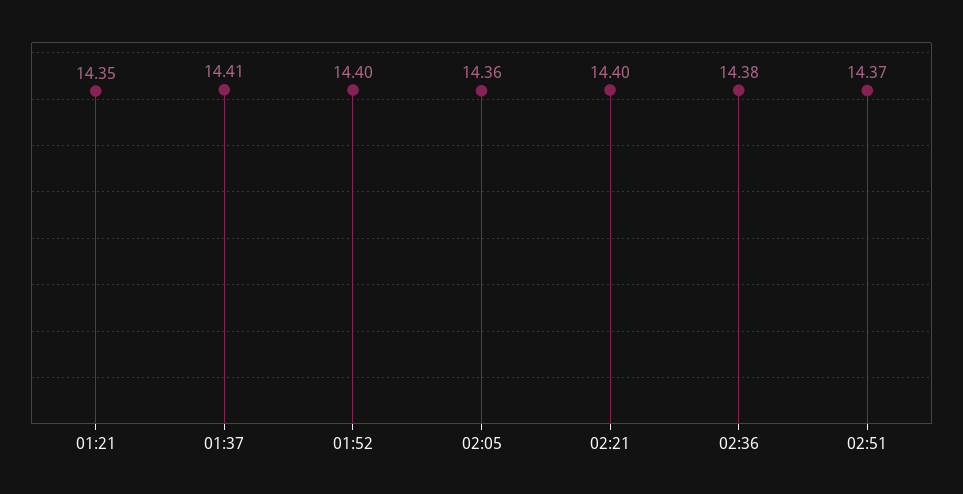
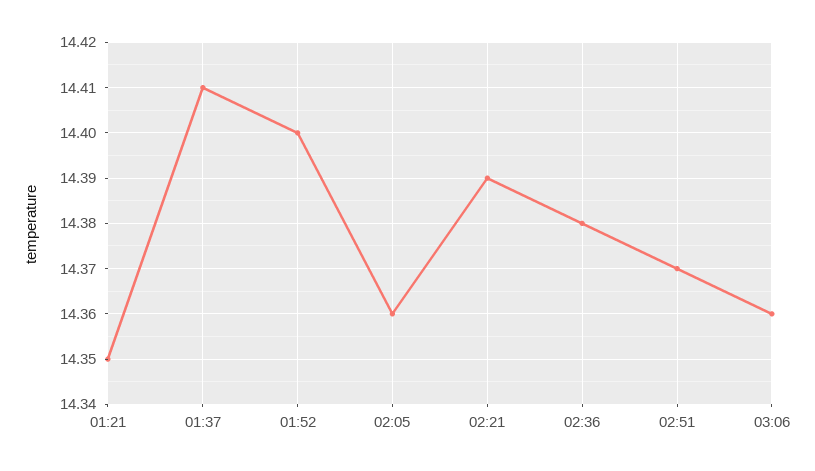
02:21: 14.4 -> 14.39
03:06: none -> 14.36

